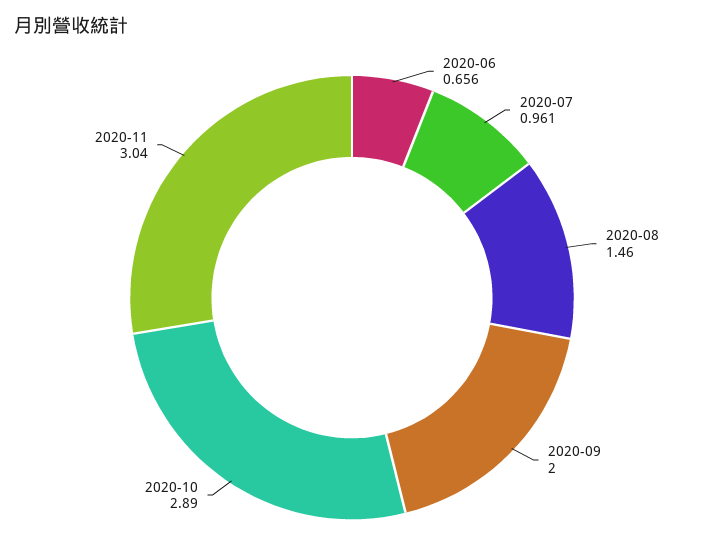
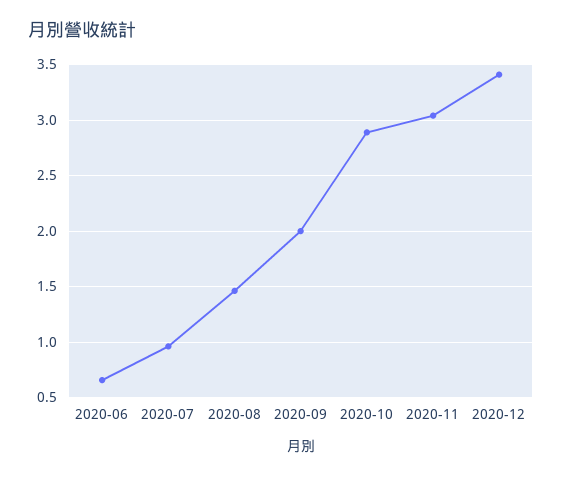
2020-12: none -> 3.4

